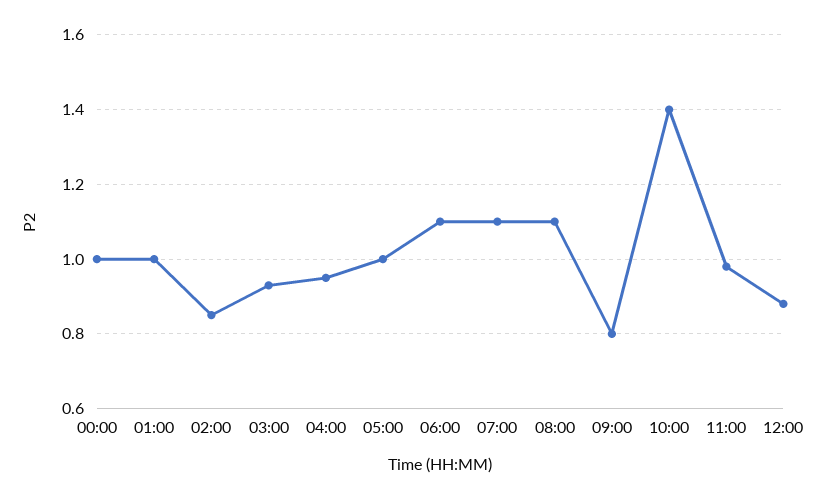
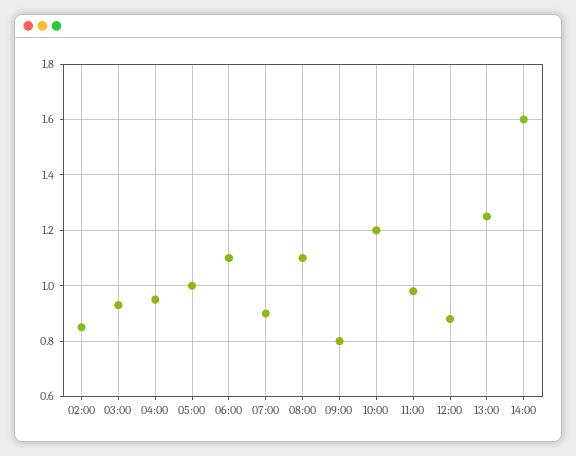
00:00: 1 -> none
01:00: 1 -> none
07:00: 1.1 -> 0.9
10:00: 1.4 -> 1.2
13:00: none -> 1.25
14:00: none -> 1.6

